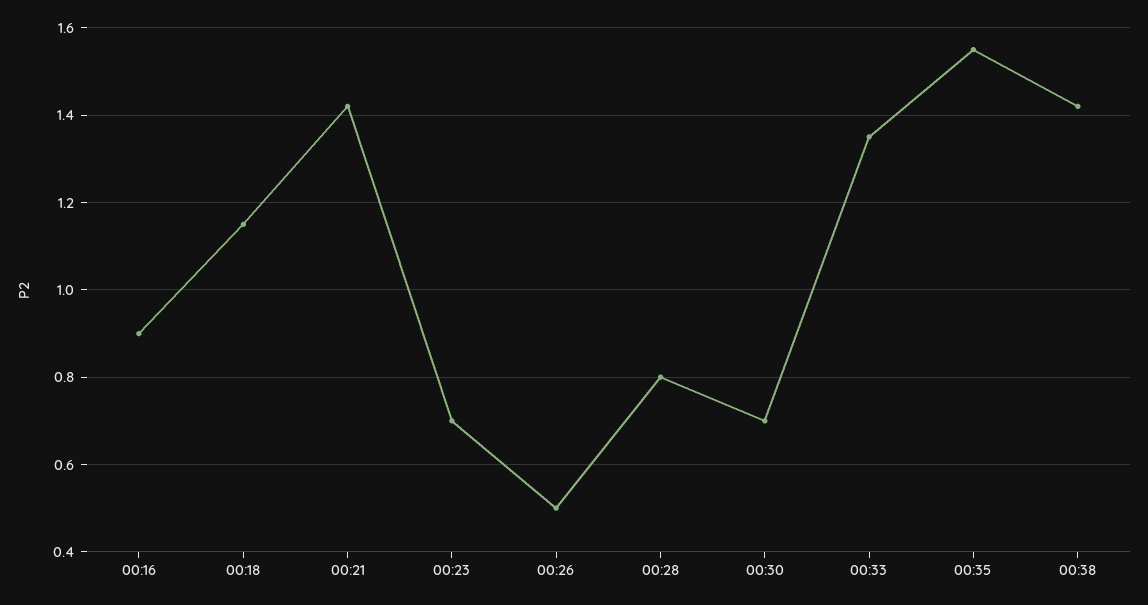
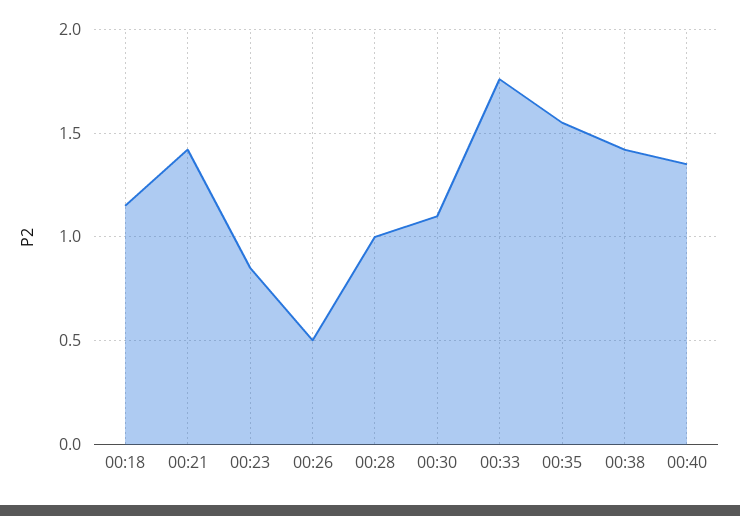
00:16: 0.9 -> none
00:23: 0.7 -> 0.85
00:28: 0.8 -> 1
00:30: 0.7 -> 1.1
00:33: 1.35 -> 1.75
00:40: none -> 1.35

